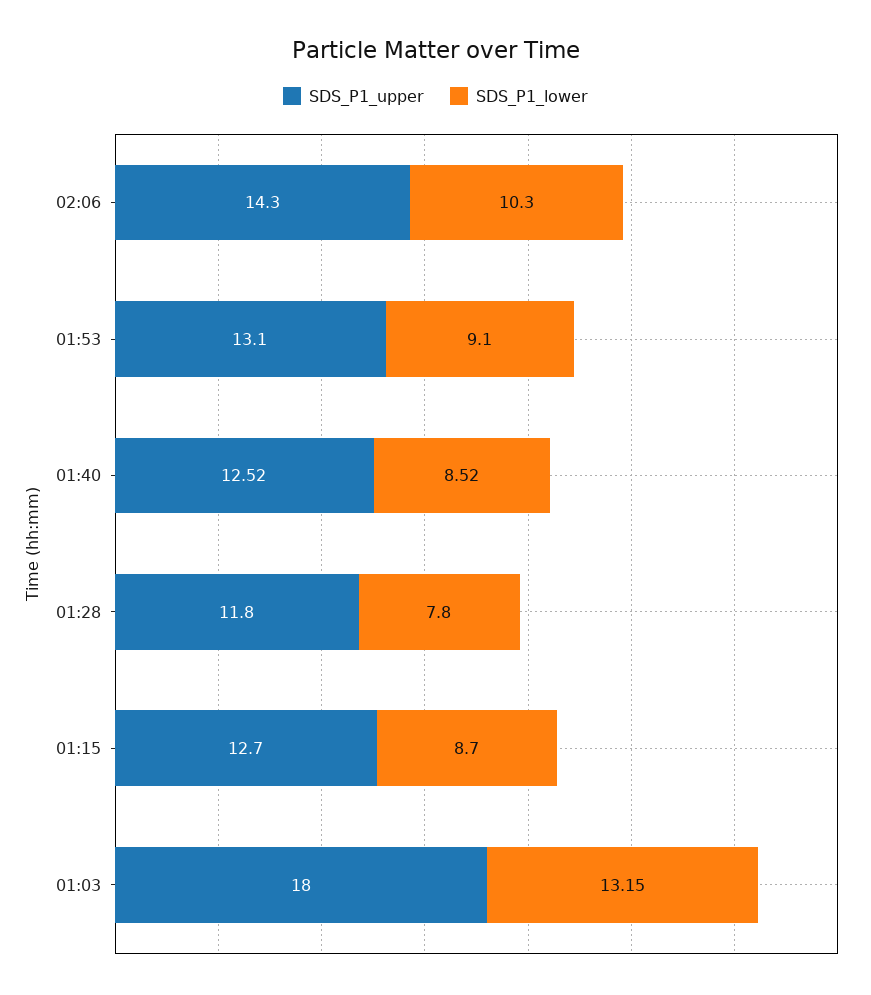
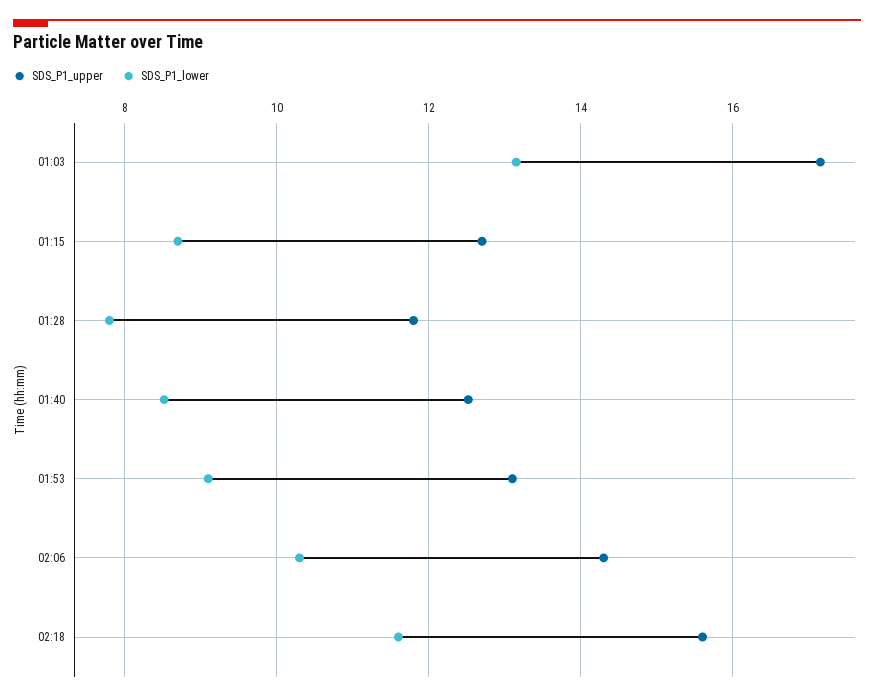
SDS_P1_upper, 01:03: 18 -> 17.2
SDS_P1_upper, 02:18: none -> 15.6
SDS_P1_lower, 02:18: none -> 11.6

